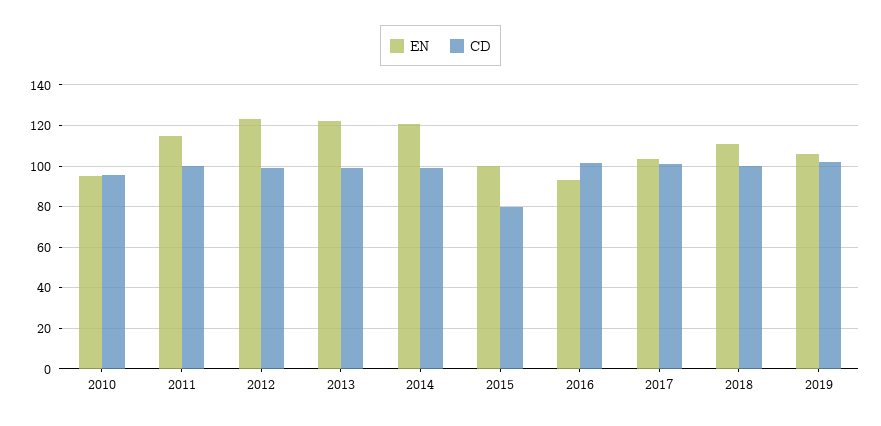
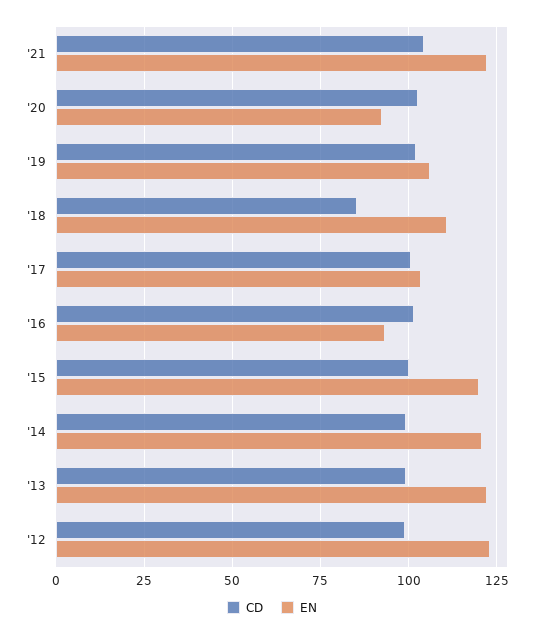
EN, 2010: 95 -> none
CD, 2010: 95 -> none
EN, 2011: 115 -> none
CD, 2011: 100 -> none
EN, 2015: 100 -> 120
CD, 2015: 80 -> 100
CD, 2018: 100 -> 85
CD, '21: none -> 105
EN, '21: none -> 122.5
CD, '20: none -> 102.5
EN, '20: none -> 92.5

